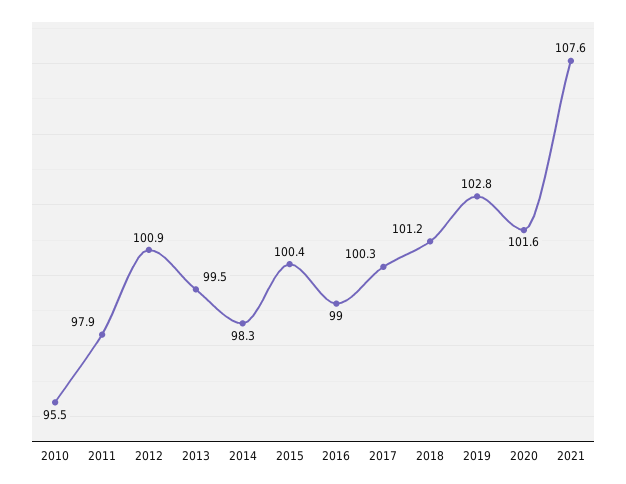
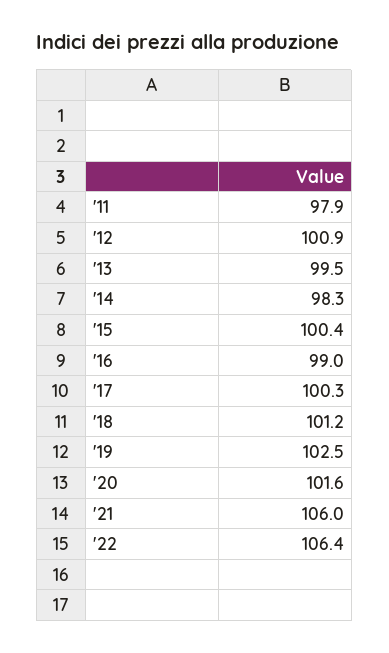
2010: 95.5 -> none
2019: 102.8 -> 102.5
2021: 107.6 -> 106
'22: none -> 106.4

